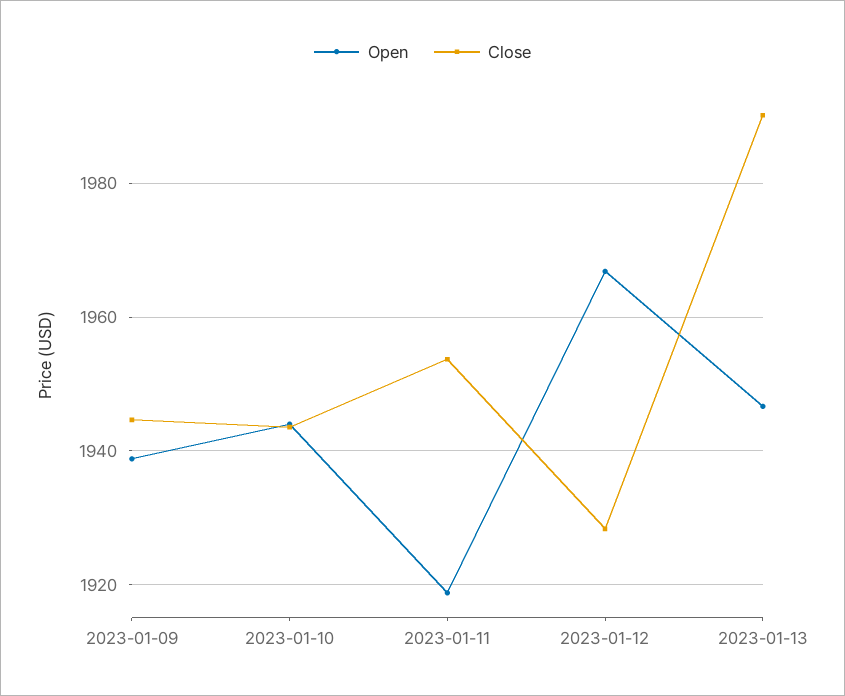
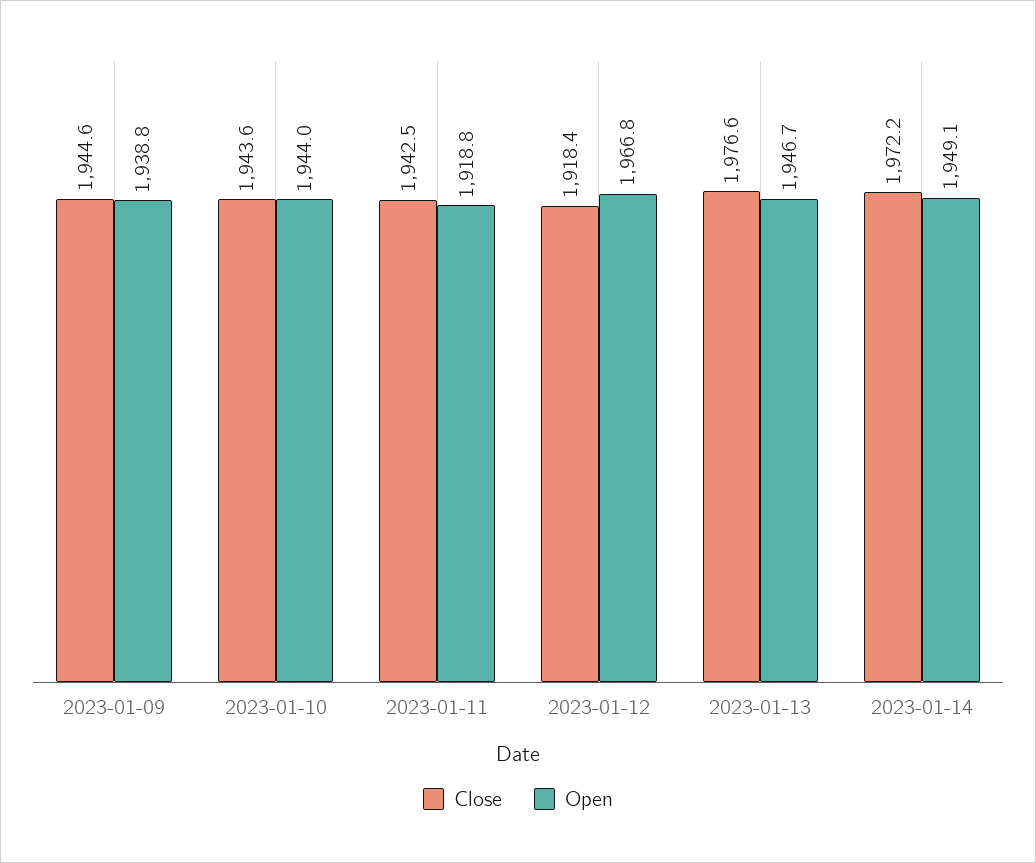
Close, 2023-01-11: 1954 -> 1942.5
Close, 2023-01-12: 1928 -> 1918.4
Close, 2023-01-13: 1990 -> 1976.6
Close, 2023-01-14: none -> 1972.2
Open, 2023-01-14: none -> 1949.1

